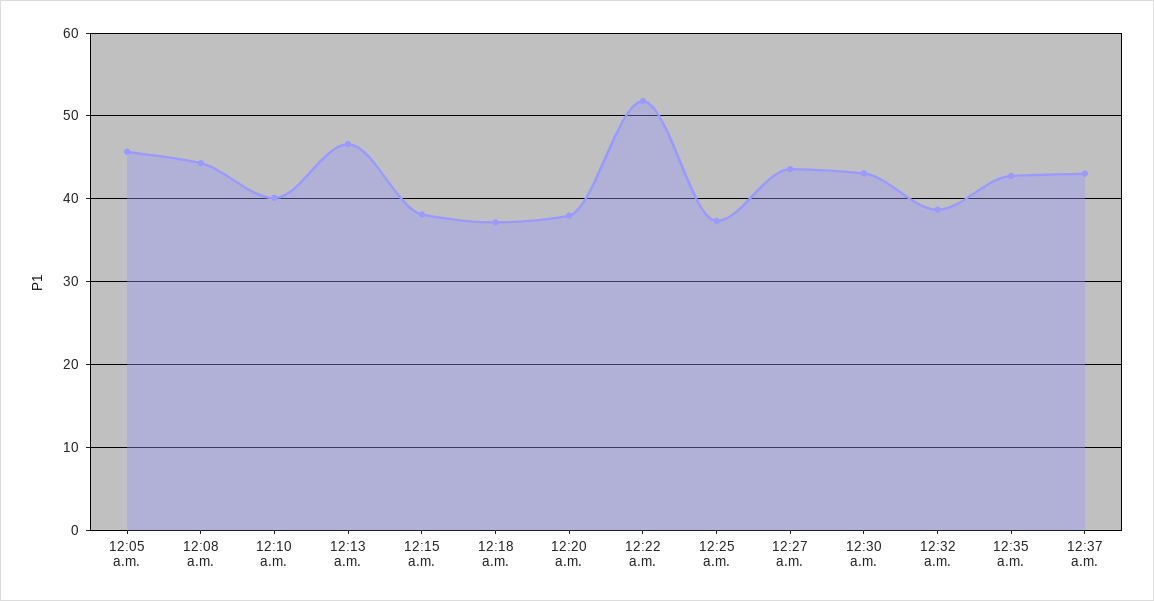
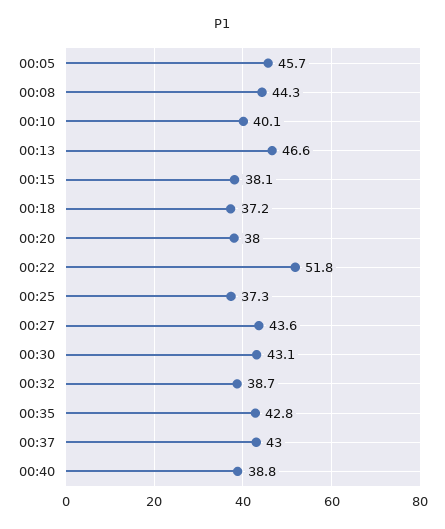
00:40: none -> 38.8

